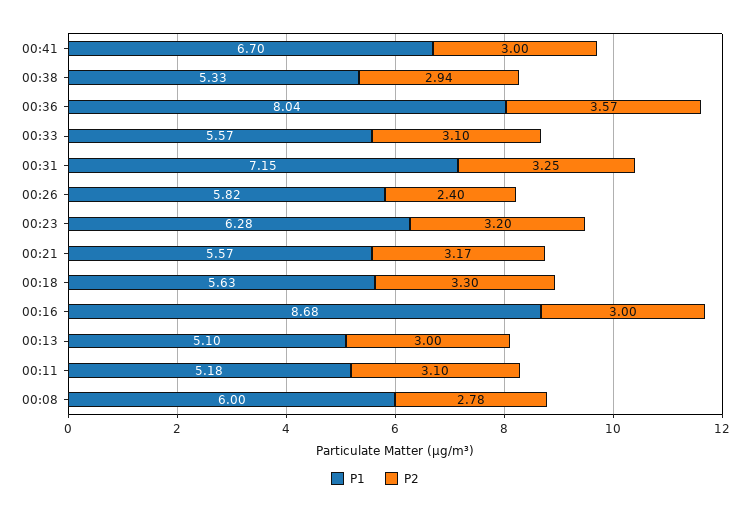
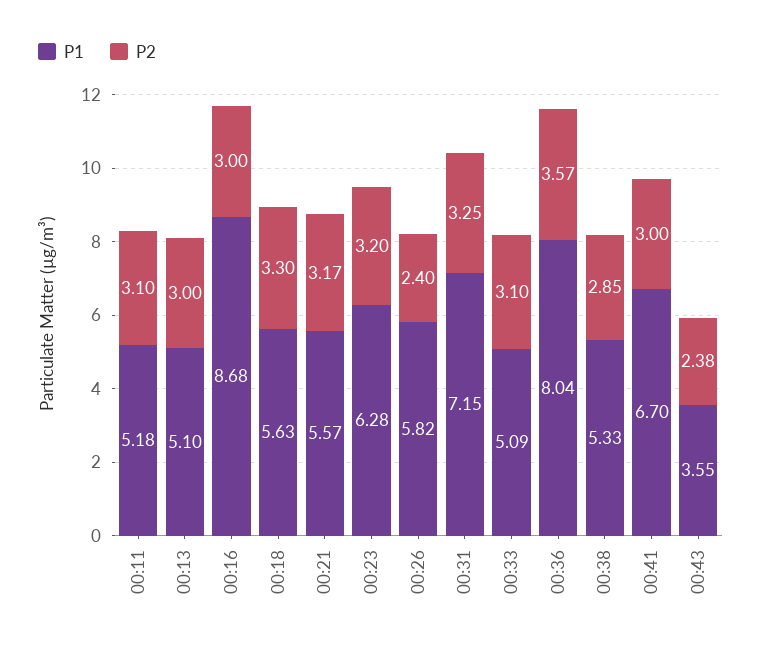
P2, 00:38: 2.94 -> 2.85
P1, 00:33: 5.57 -> 5.09
P1, 00:08: 6 -> none
P2, 00:08: 2.78 -> none
P1, 00:43: none -> 3.55
P2, 00:43: none -> 2.38

